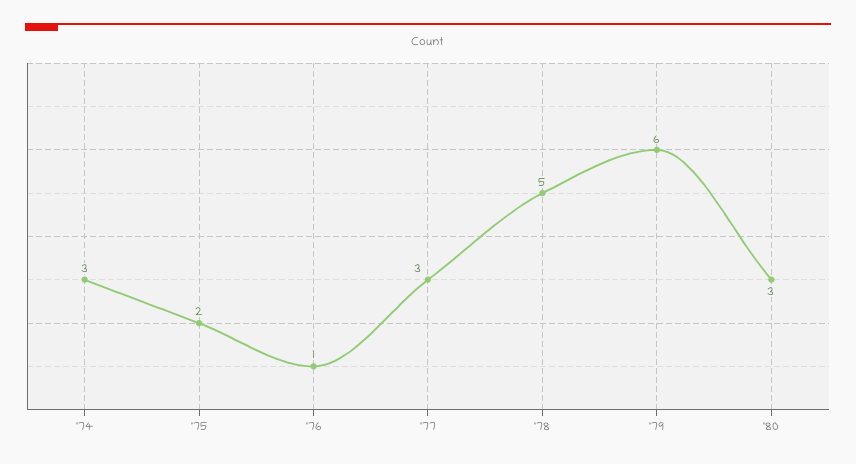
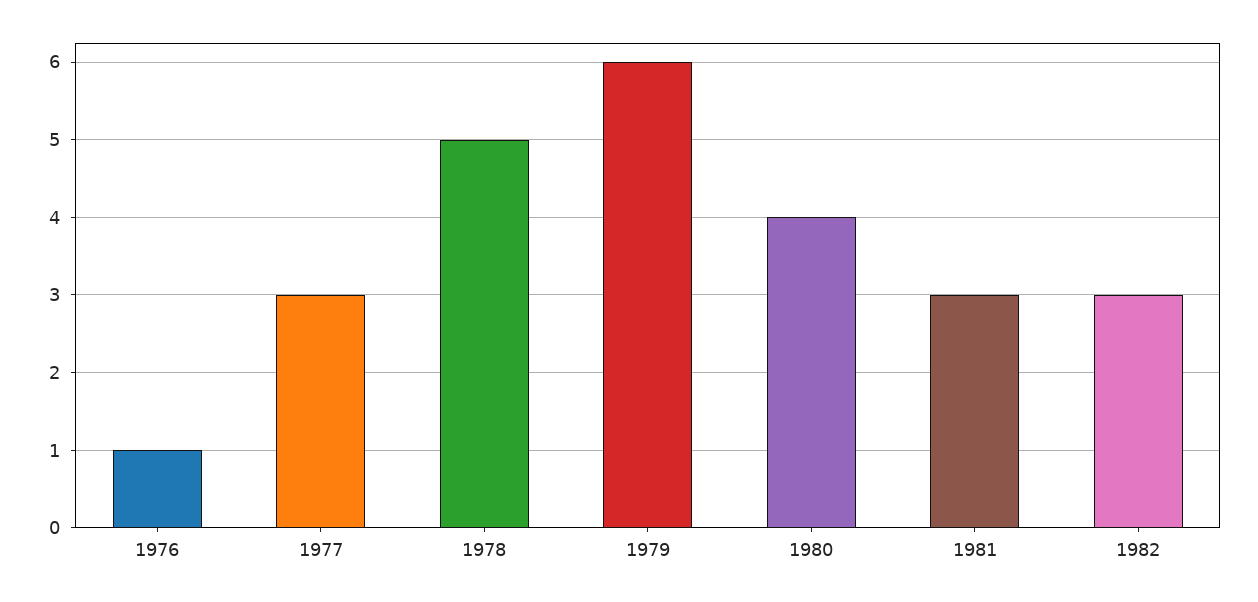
'74: 3 -> none
'75: 2 -> none
'80: 3 -> 4
1981: none -> 3
1982: none -> 3

